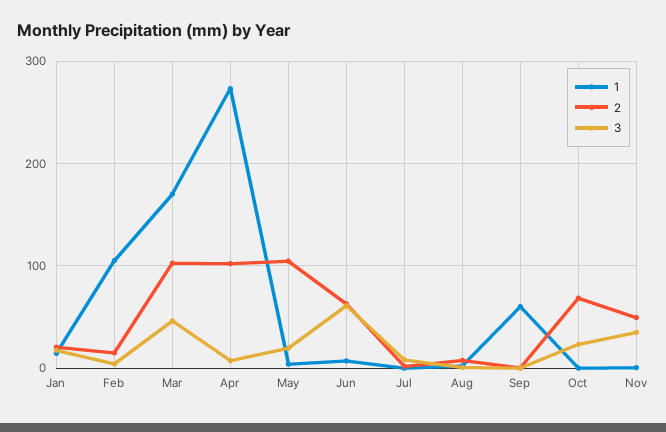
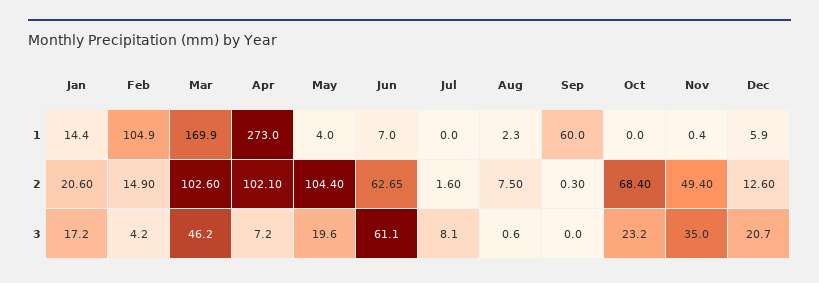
1, Dec: none -> 5.9
2, Dec: none -> 12.6
3, Dec: none -> 20.7

